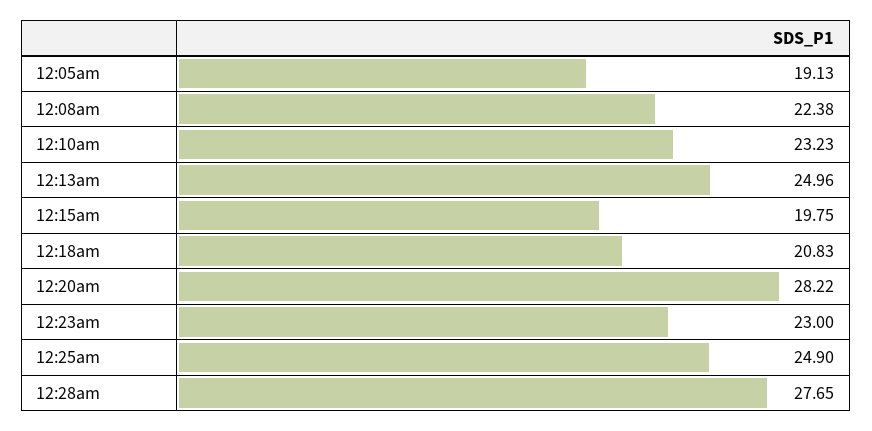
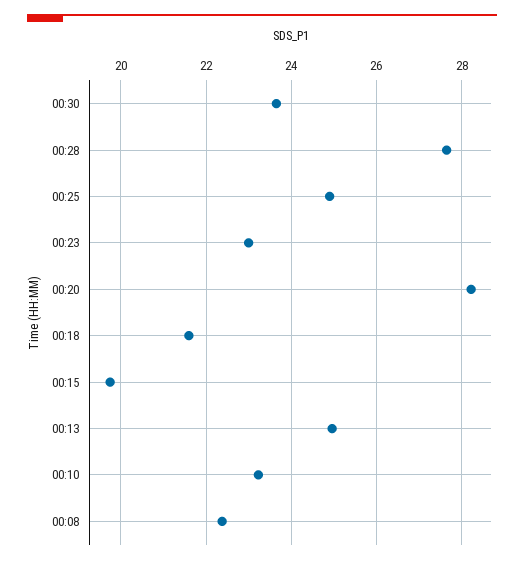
12:05am: 19.13 -> none
12:18am: 20.83 -> 21.6
00:30: none -> 23.6

